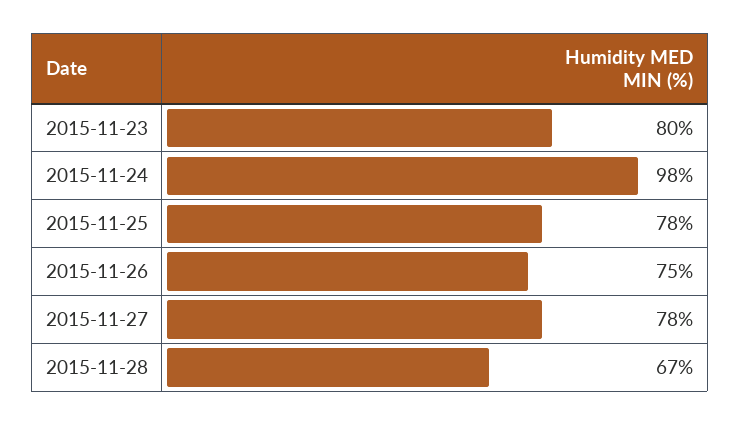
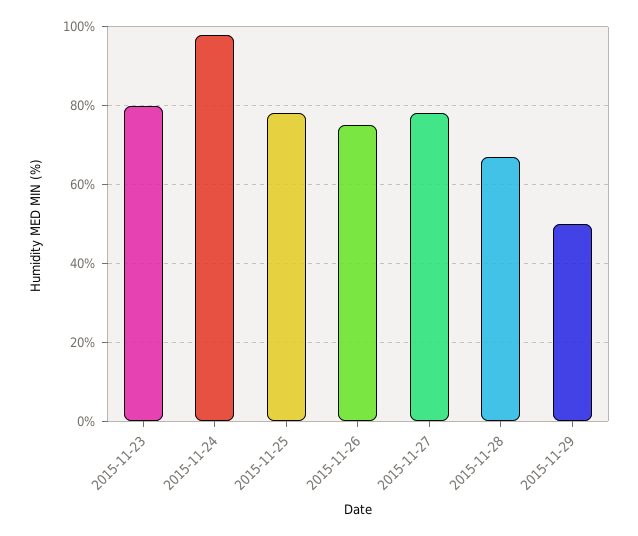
2015-11-29: none -> 50

